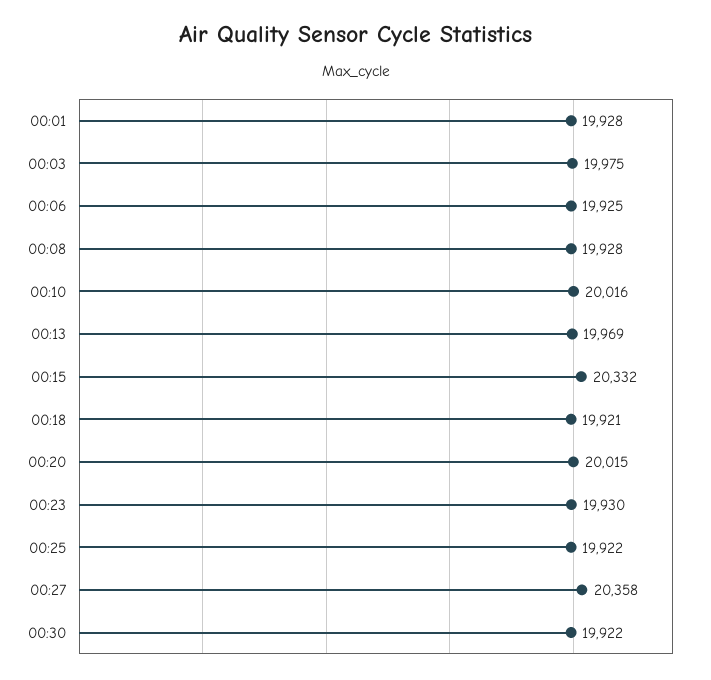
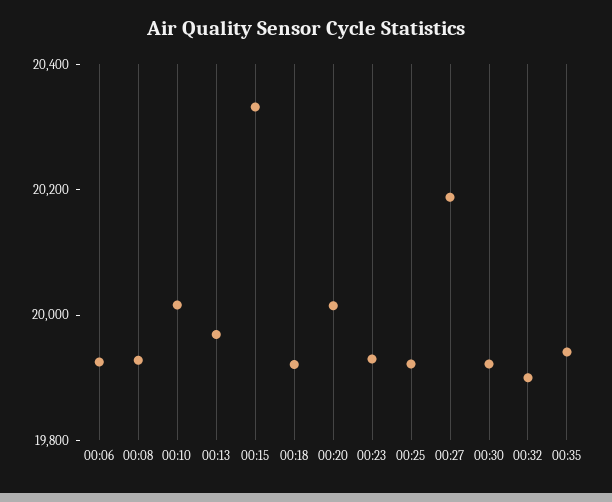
00:01: 19928 -> none
00:03: 19975 -> none
00:27: 20358 -> 20200
00:32: none -> 19900
00:35: none -> 19950

